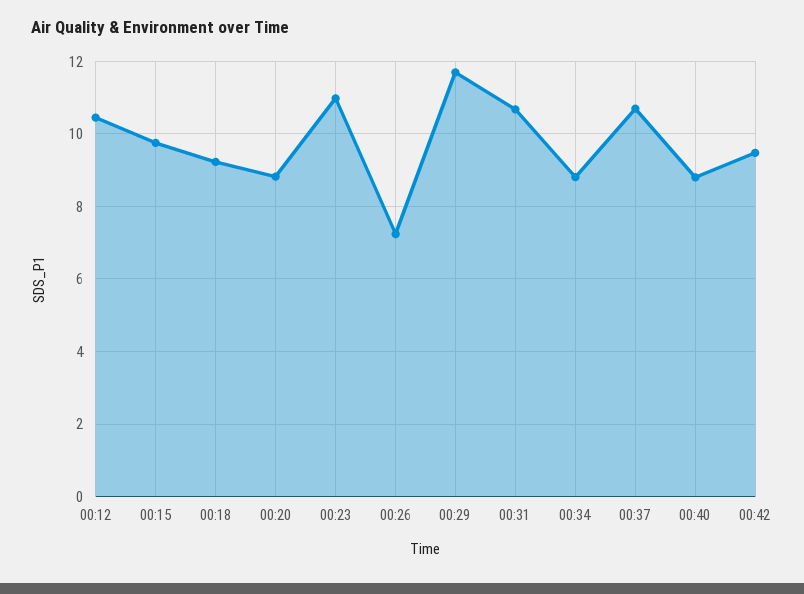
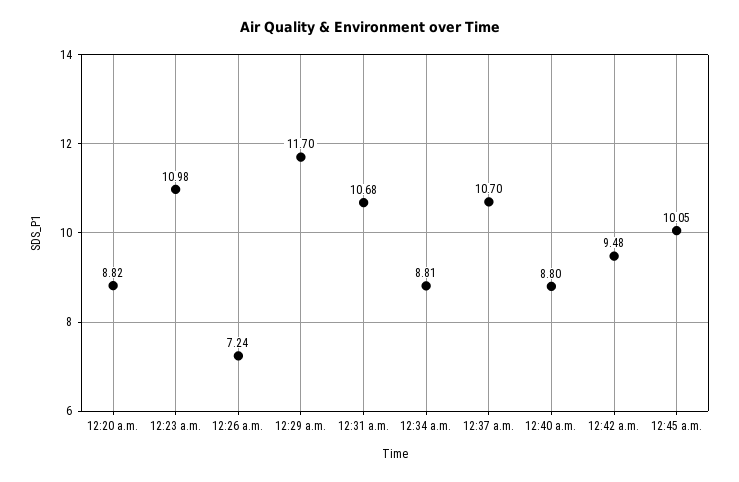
00:12: 10.4 -> none
00:15: 9.8 -> none
00:18: 9.2 -> none
12:45 a.m.: none -> 10.05

